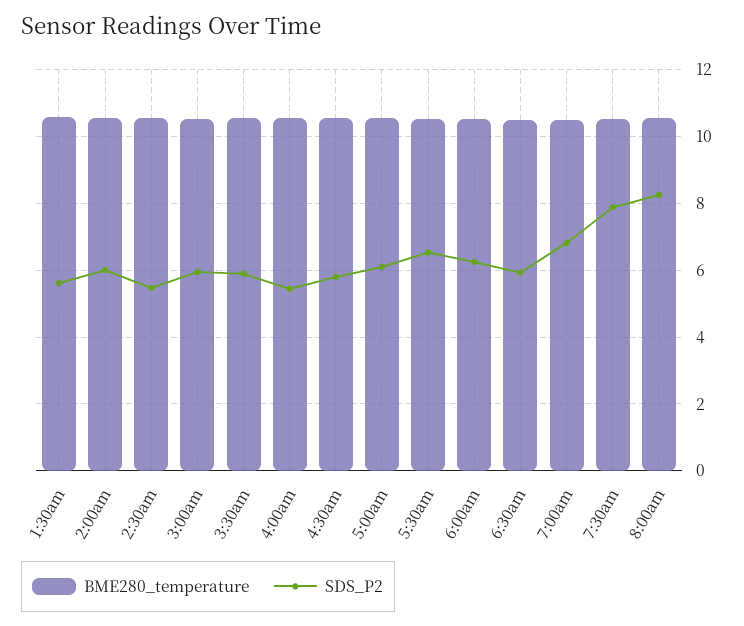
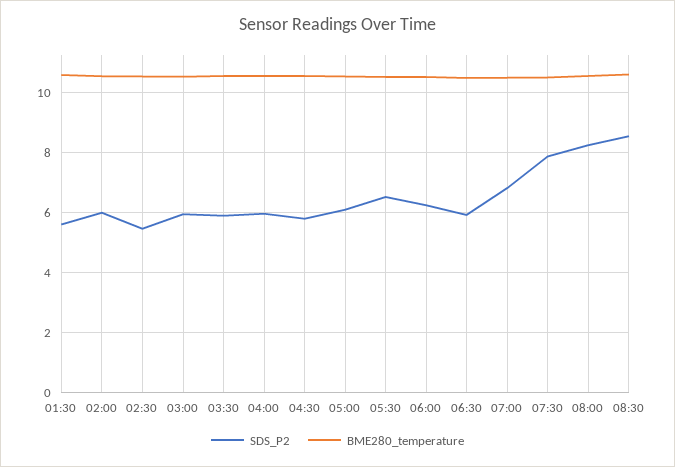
SDS_P2, 4:00am: 5.4 -> 6
SDS_P2, 08:30: none -> 8.6
BME280_temperature, 08:30: none -> 10.6

